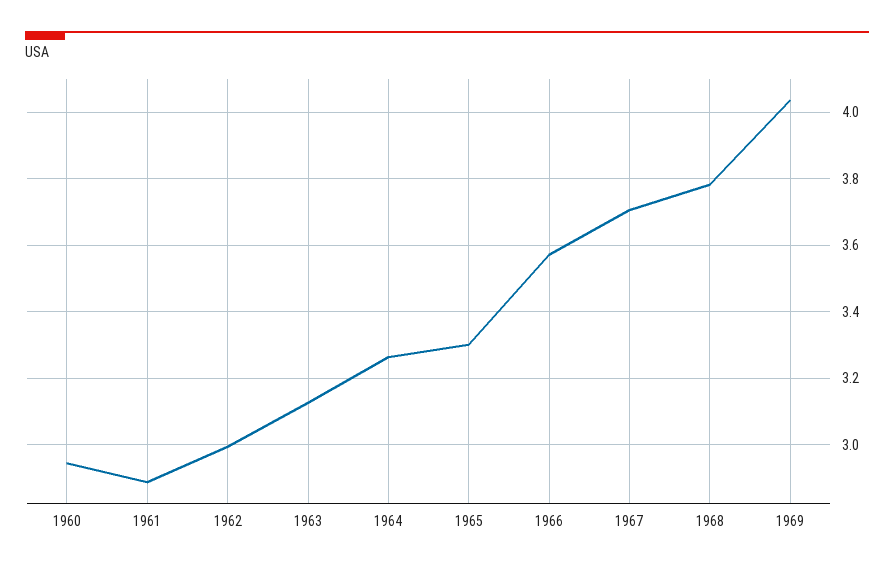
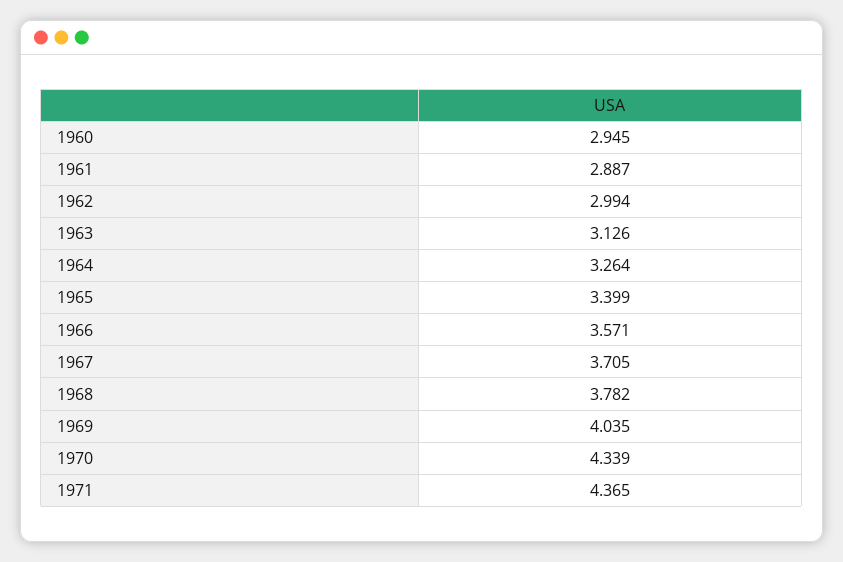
1965: 3.3 -> 3.399
1970: none -> 4.339
1971: none -> 4.365

